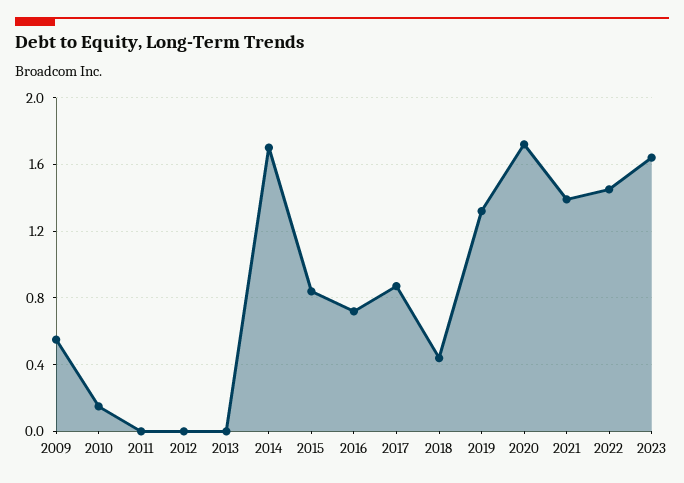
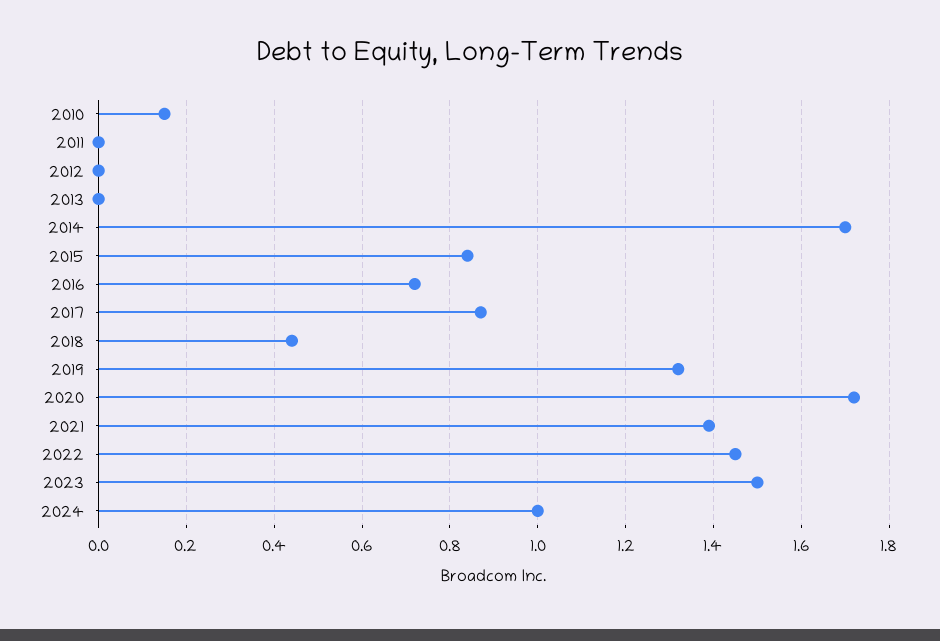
2009: 0.55 -> none
2023: 1.65 -> 1.5
2024: none -> 1

